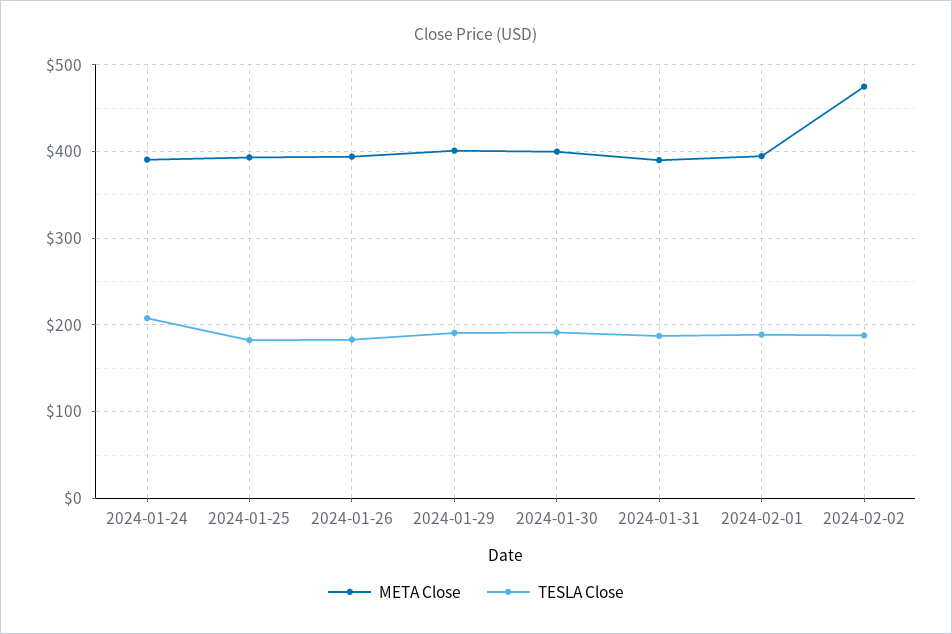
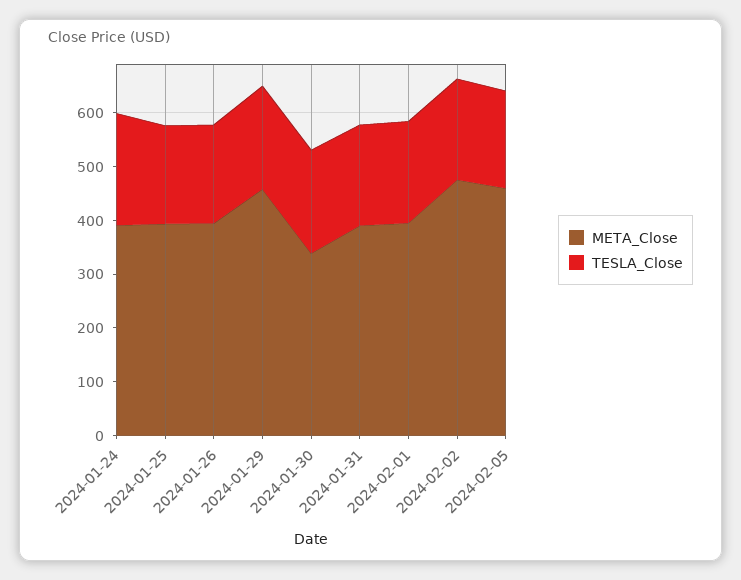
META Close, 2024-01-29: 400 -> 460
META Close, 2024-01-30: 400 -> 340
META Close, 2024-02-05: none -> 460
TESLA Close, 2024-02-05: none -> 180

